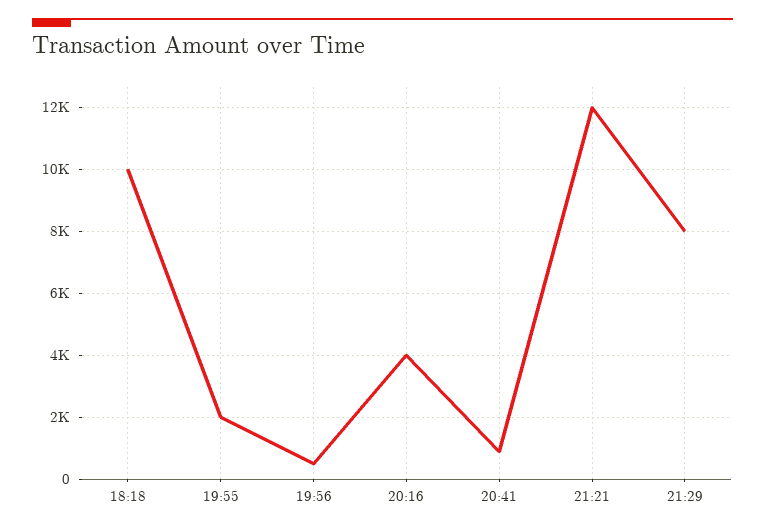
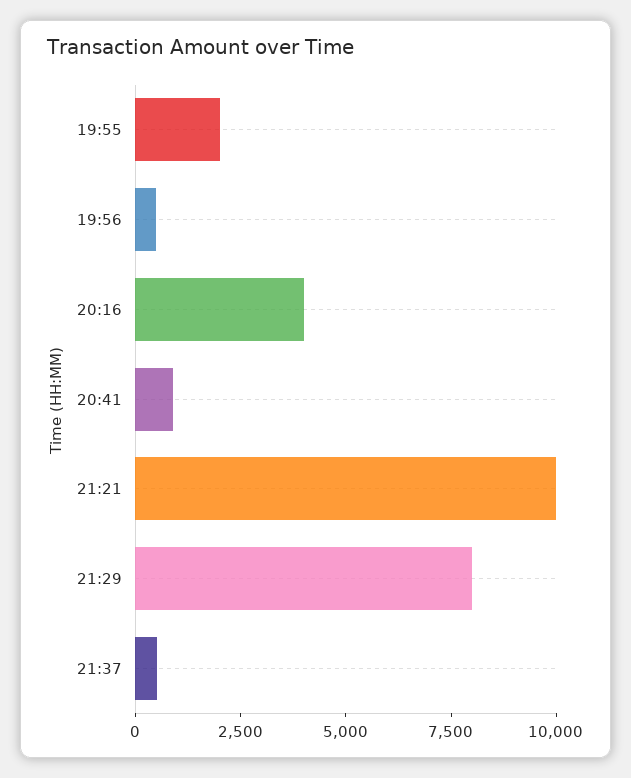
18:18: 10000 -> none
21:21: 12000 -> 10000
21:37: none -> 500

